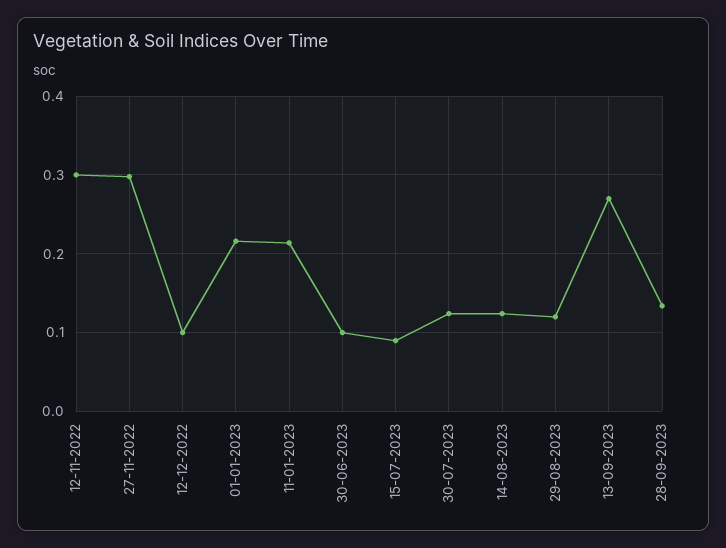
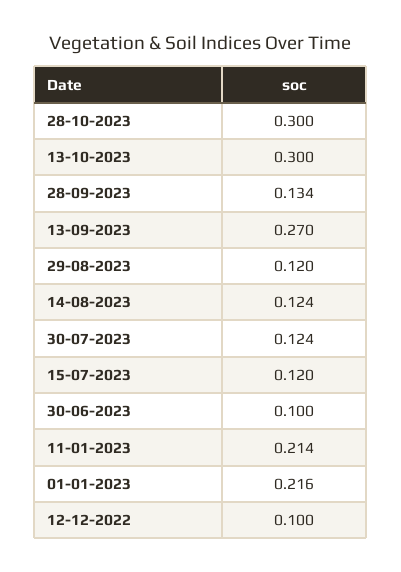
12-11-2022: 0.3 -> none
27-11-2022: 0.3 -> none
15-07-2023: 0.09 -> 0.12
28-10-2023: none -> 0.3
13-10-2023: none -> 0.3

